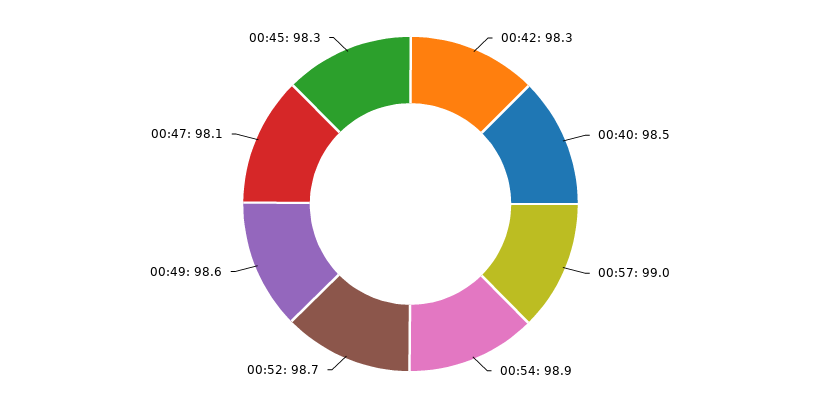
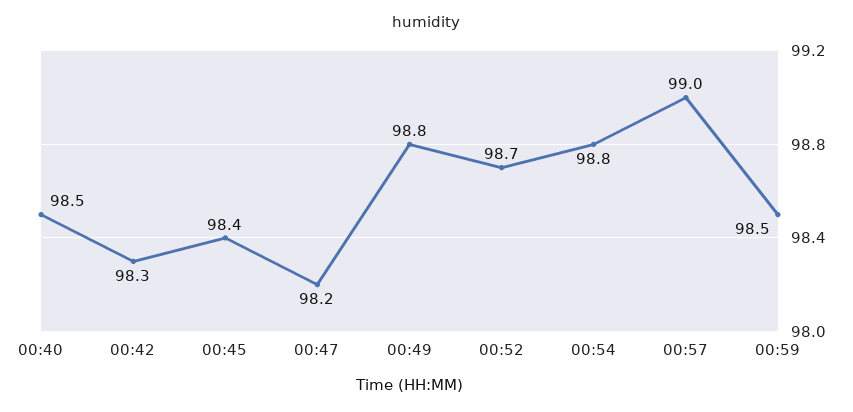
00:54: 98.9 -> 98.8
00:49: 98.6 -> 98.8
00:47: 98.1 -> 98.2
00:45: 98.3 -> 98.4
00:59: none -> 98.5

